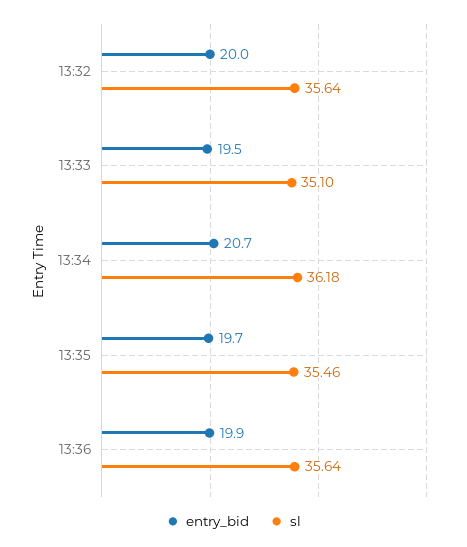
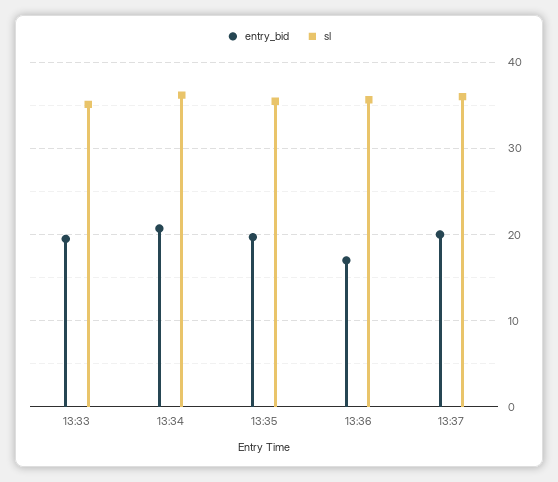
entry_bid, 13:32: 20 -> none
sl, 13:32: 35.64 -> none
entry_bid, 13:36: 19.9 -> 17
entry_bid, 13:37: none -> 20
sl, 13:37: none -> 36

